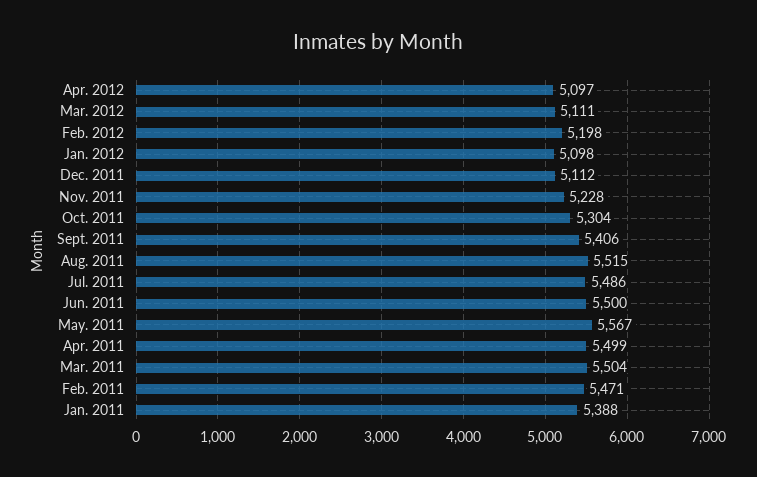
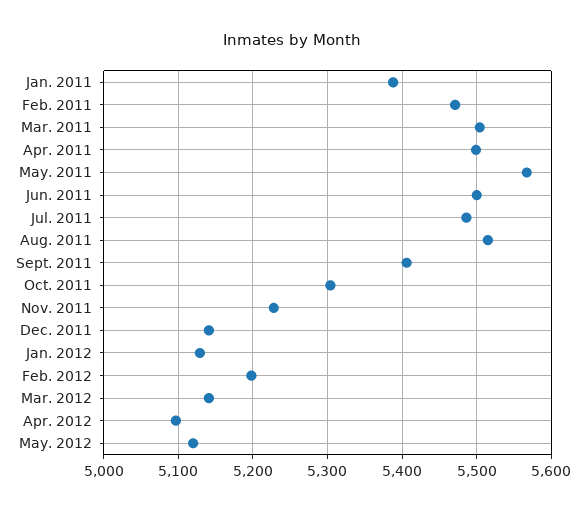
Mar. 2012: 5111 -> 5140
Jan. 2012: 5098 -> 5130
Dec. 2011: 5112 -> 5140
May. 2012: none -> 5120

